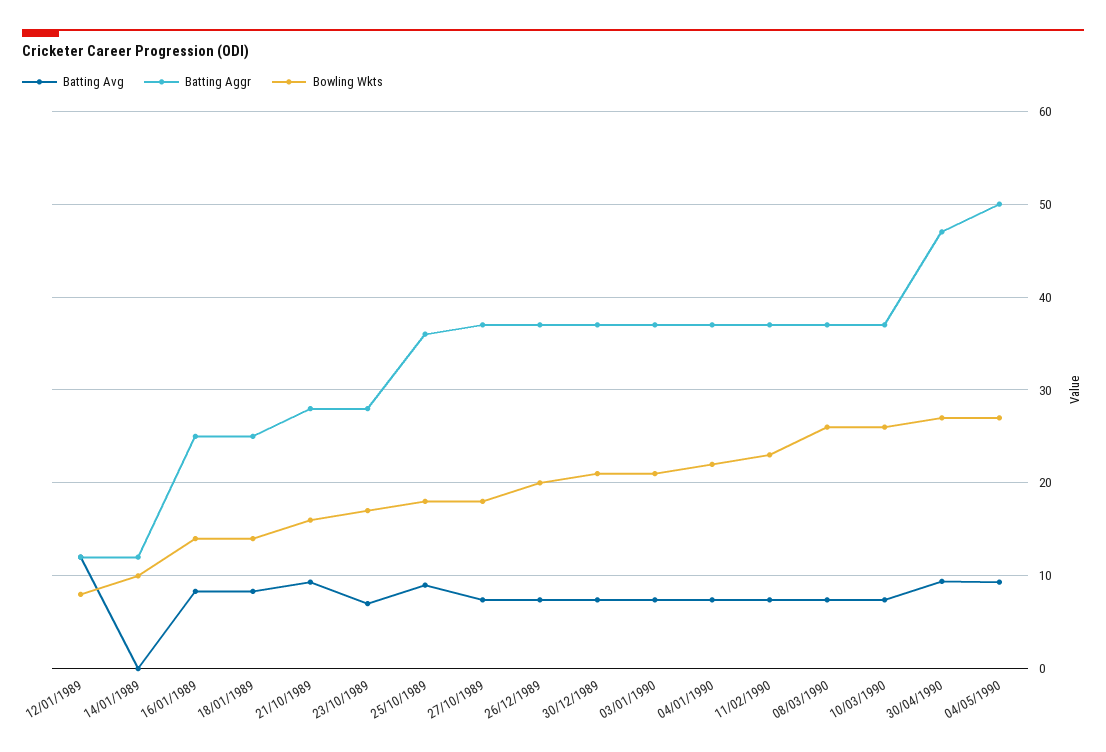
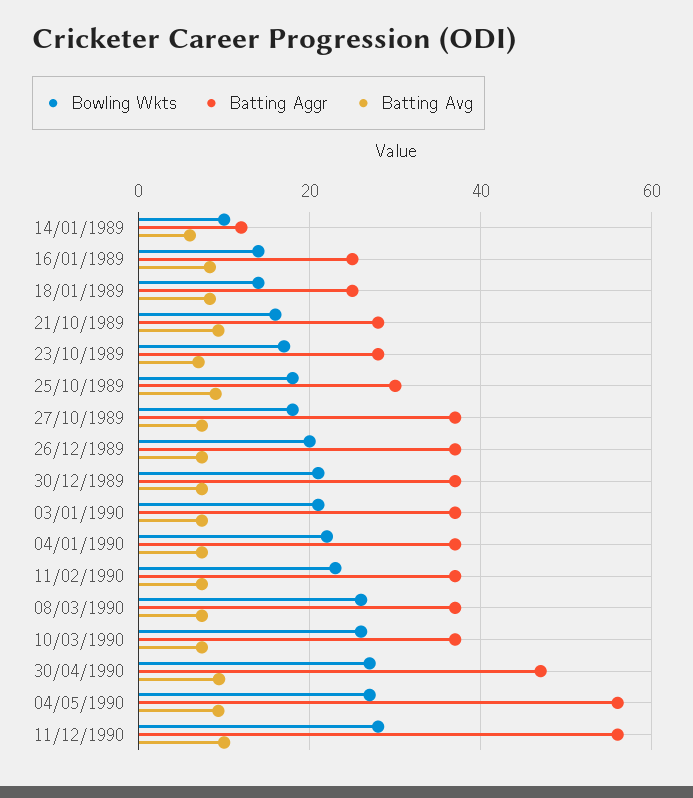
Batting Avg, 12/01/1989: 12 -> none
Batting Aggr, 12/01/1989: 12 -> none
Bowling Wkts, 12/01/1989: 8 -> none
Batting Avg, 14/01/1989: 0 -> 6
Batting Aggr, 25/10/1989: 36 -> 30
Batting Aggr, 04/05/1990: 50 -> 56
Bowling Wkts, 11/12/1990: none -> 28
Batting Aggr, 11/12/1990: none -> 56
Batting Avg, 11/12/1990: none -> 10

